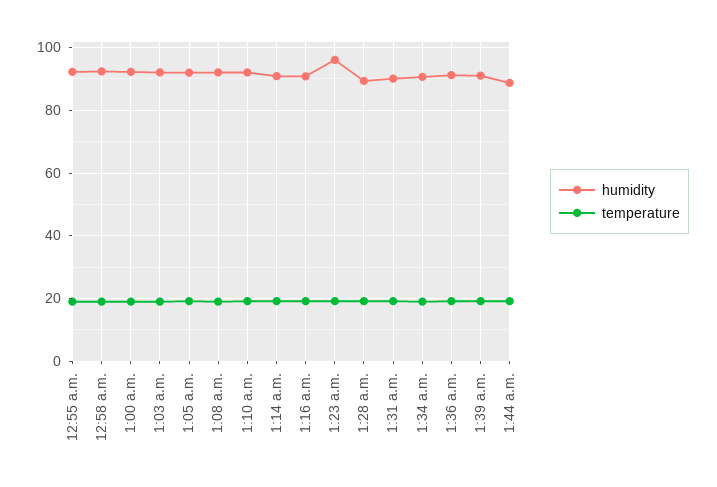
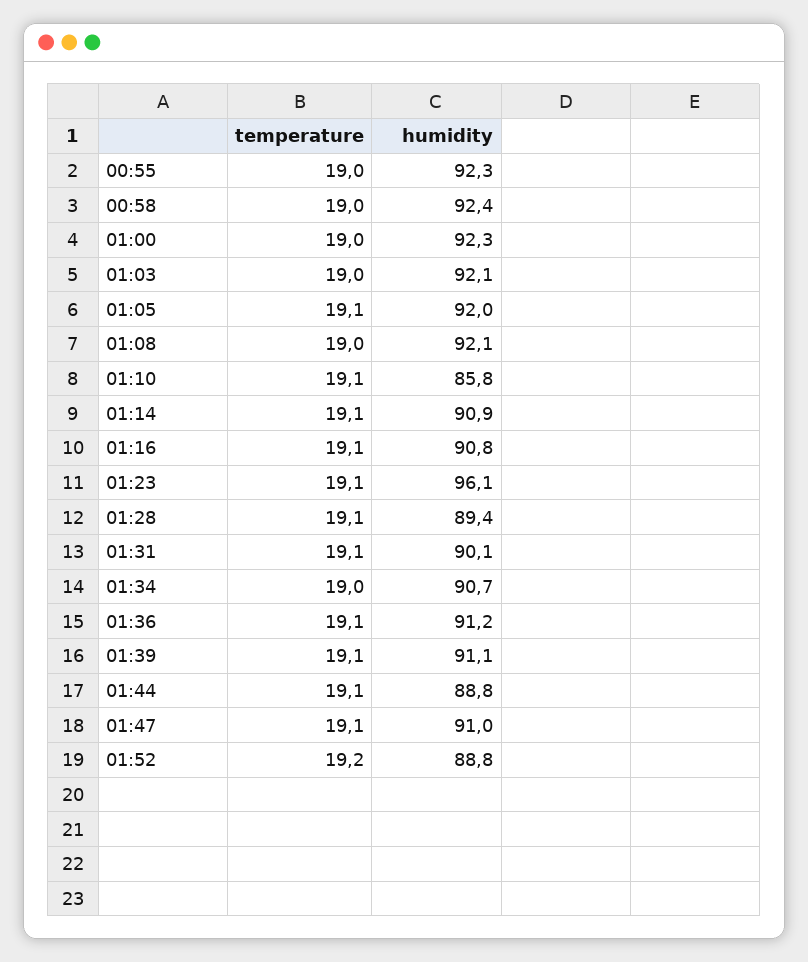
humidity, 1:10 a.m.: 92 -> 85.8
temperature, 01:47: none -> 19.1
humidity, 01:47: none -> 91
temperature, 01:52: none -> 19.2
humidity, 01:52: none -> 88.8

